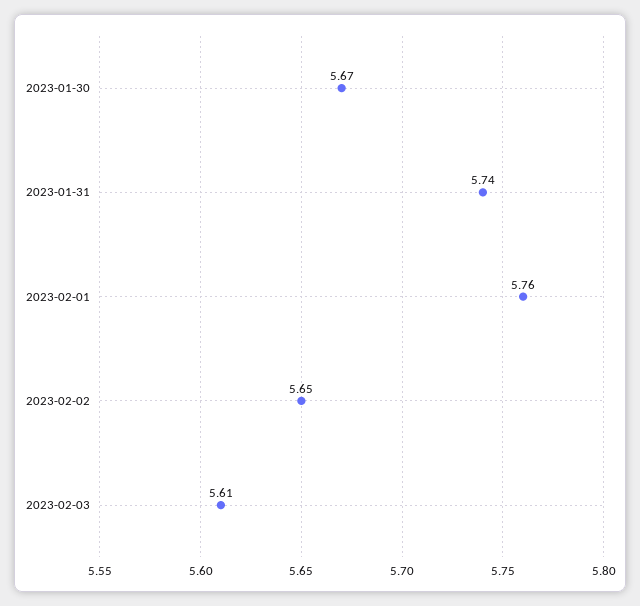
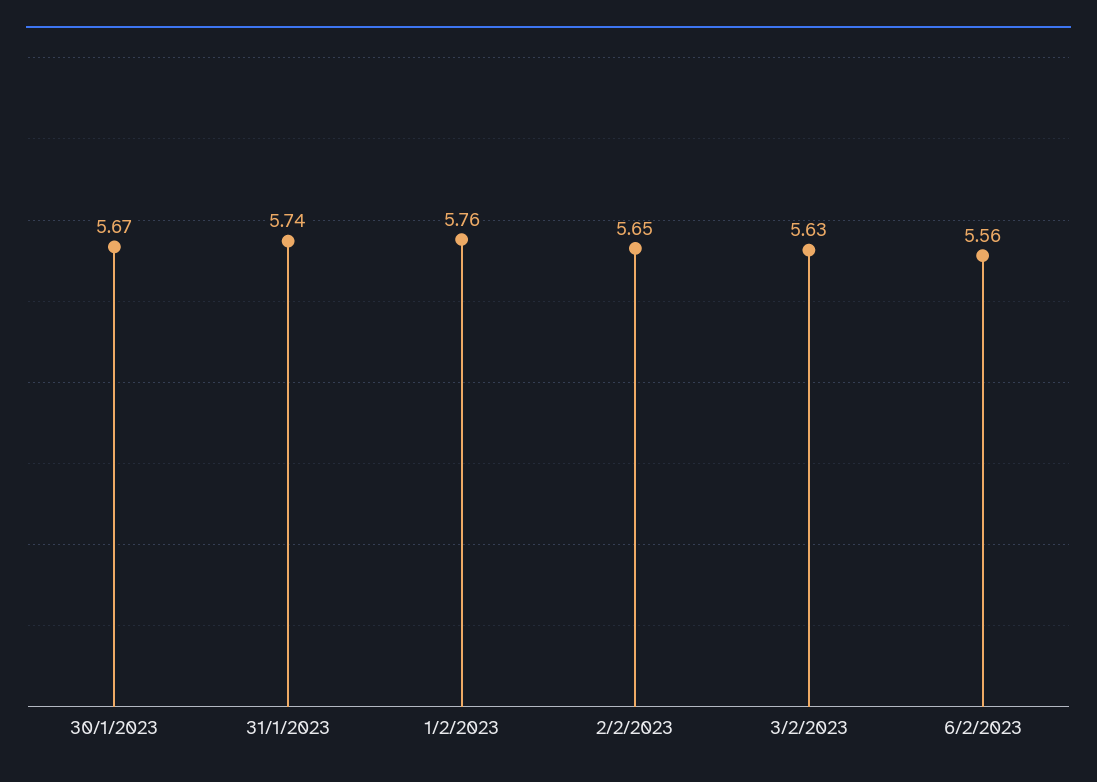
2023-02-03: 5.61 -> 5.63
6/2/2023: none -> 5.56

